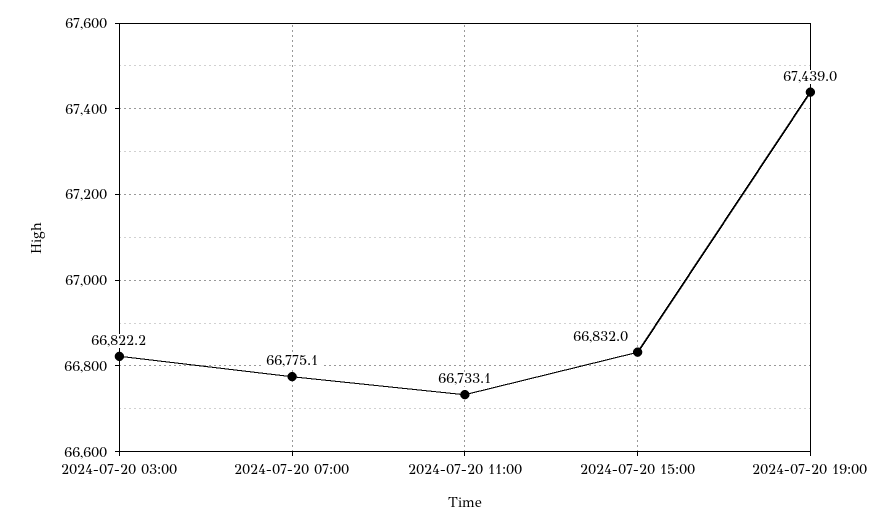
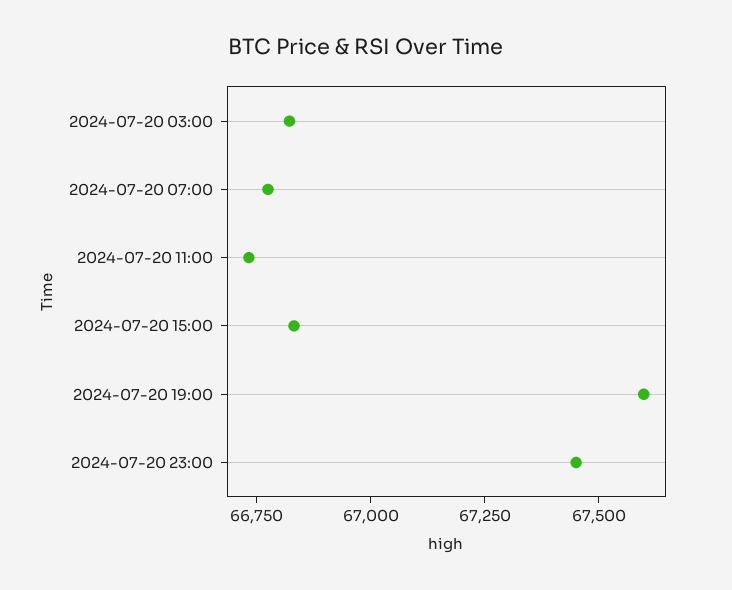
2024-07-20 19:00: 67439 -> 67600
2024-07-20 23:00: none -> 67450

